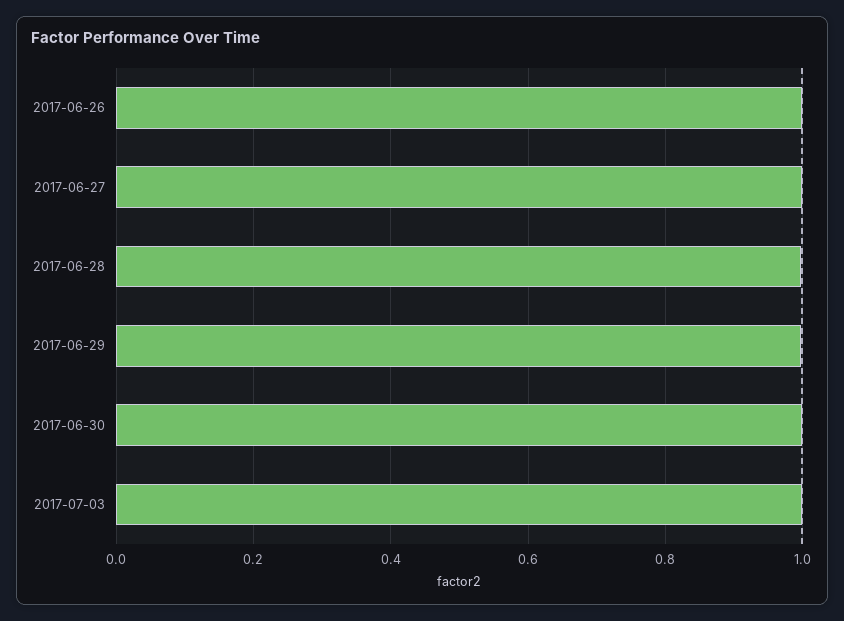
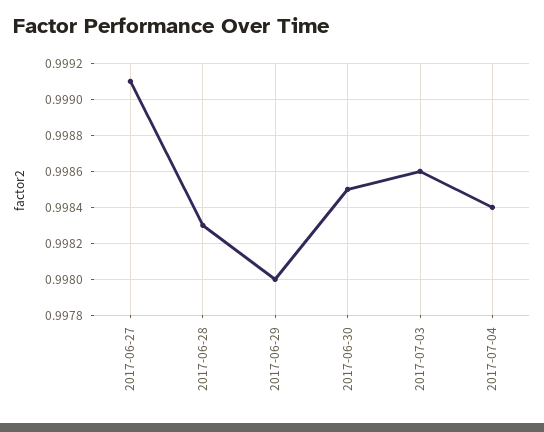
2017-06-26: 1 -> none
2017-07-04: none -> 0.9984

